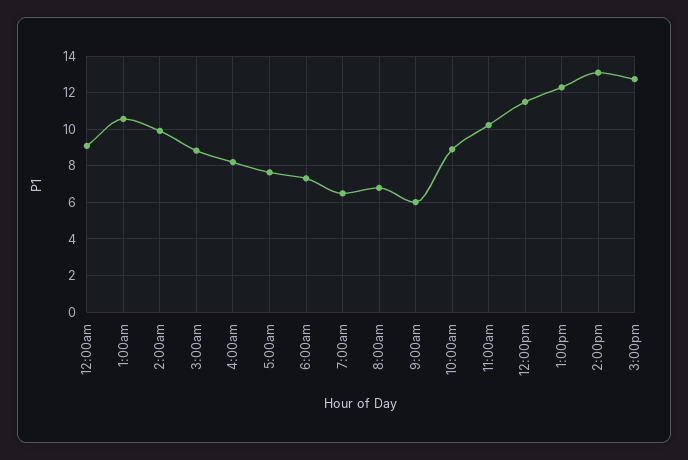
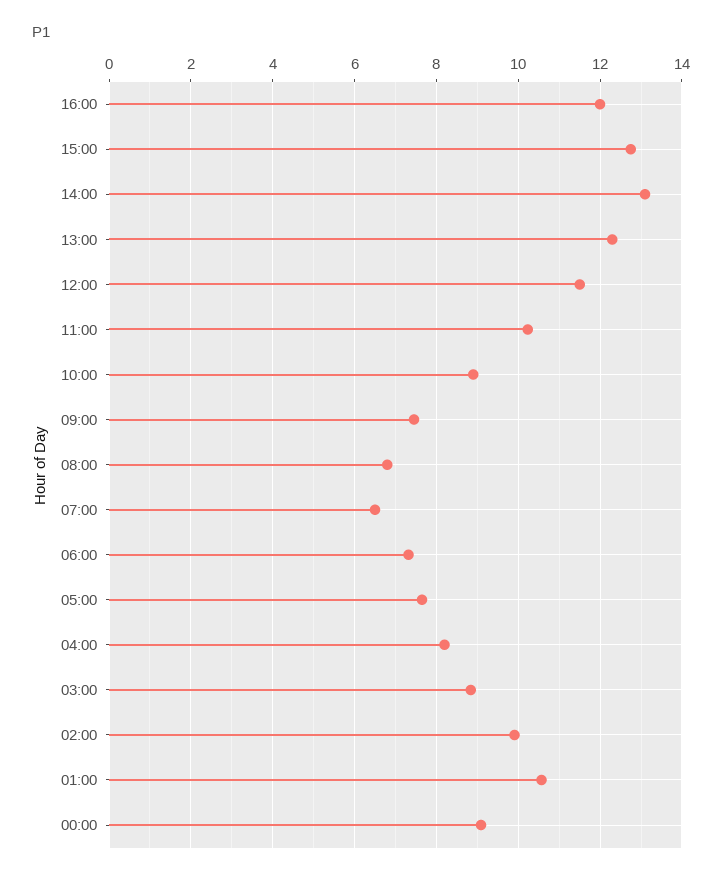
9:00am: 6 -> 7.4
16:00: none -> 12

